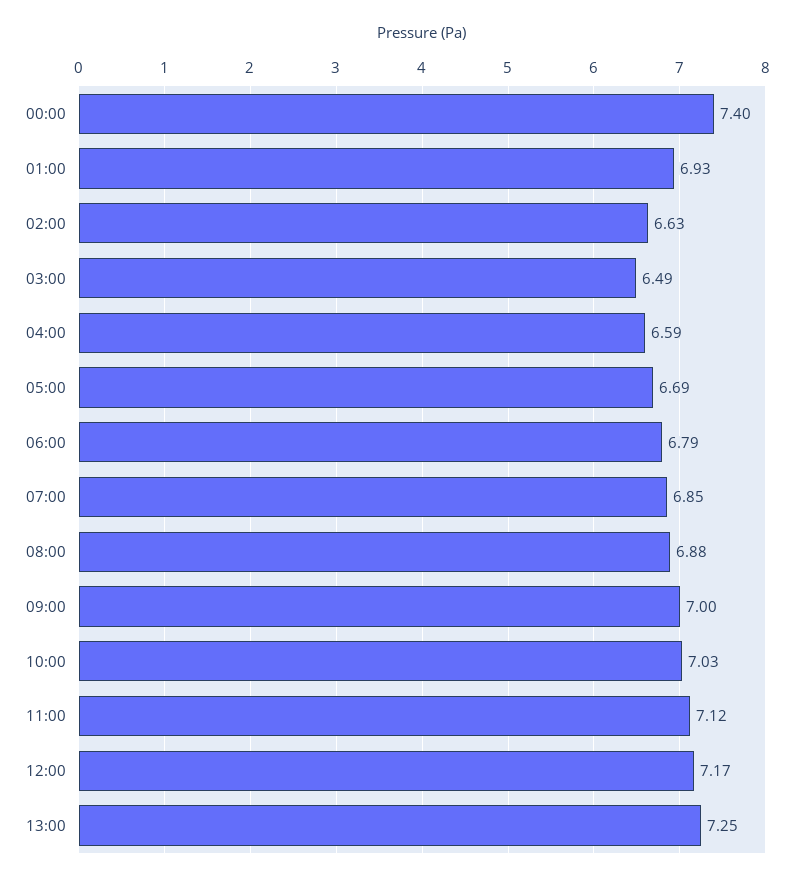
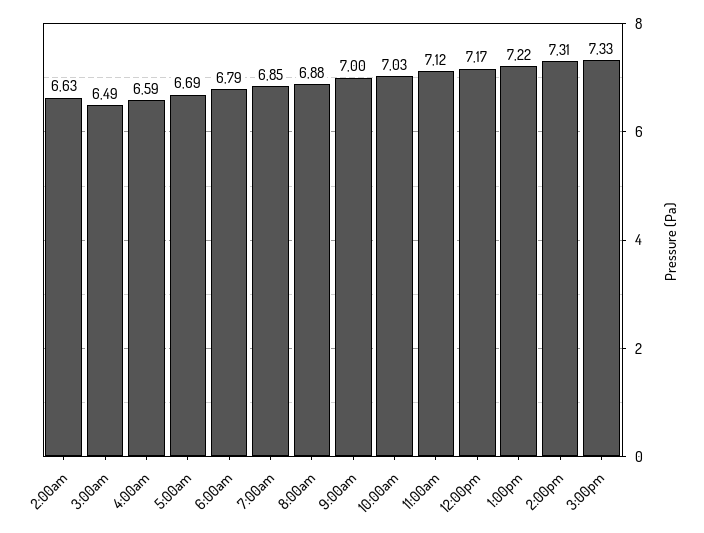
00:00: 7.4 -> none
01:00: 6.93 -> none
13:00: 7.25 -> 7.22
2:00pm: none -> 7.31
3:00pm: none -> 7.33

